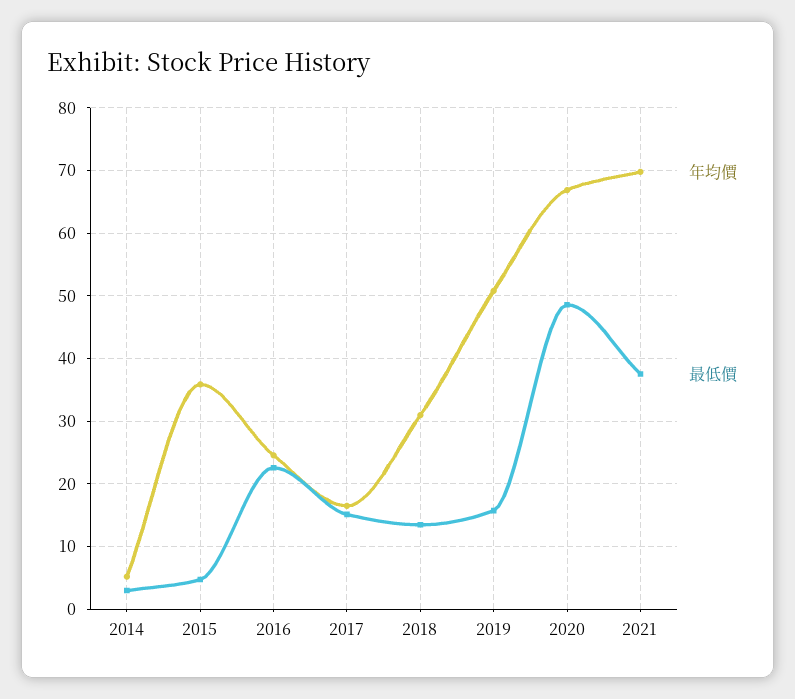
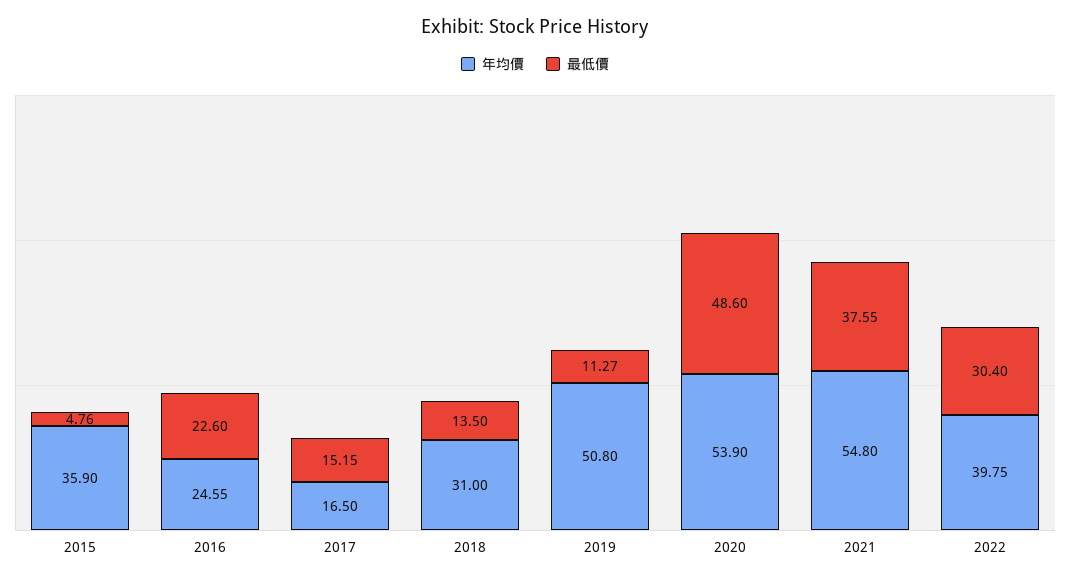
年均價, 2014: 5 -> none
最低價, 2014: 3 -> none
最低價, 2019: 16 -> 11.27
年均價, 2020: 67 -> 53.9
年均價, 2021: 70 -> 54.8
年均價, 2022: none -> 39.75
最低價, 2022: none -> 30.4

